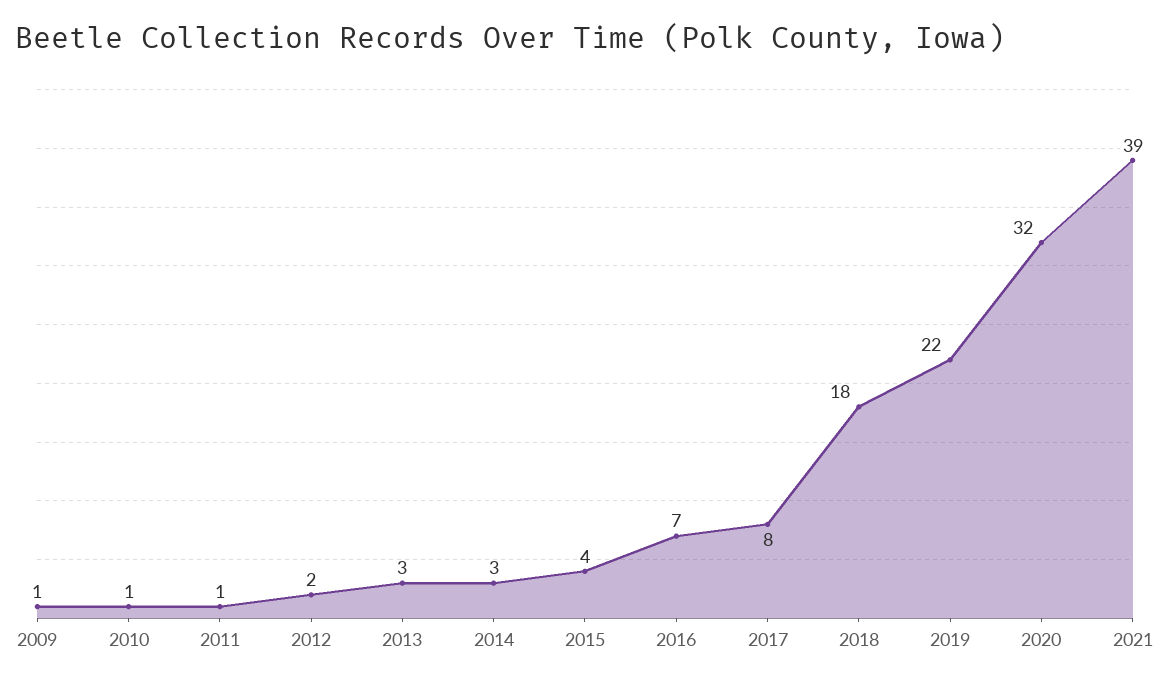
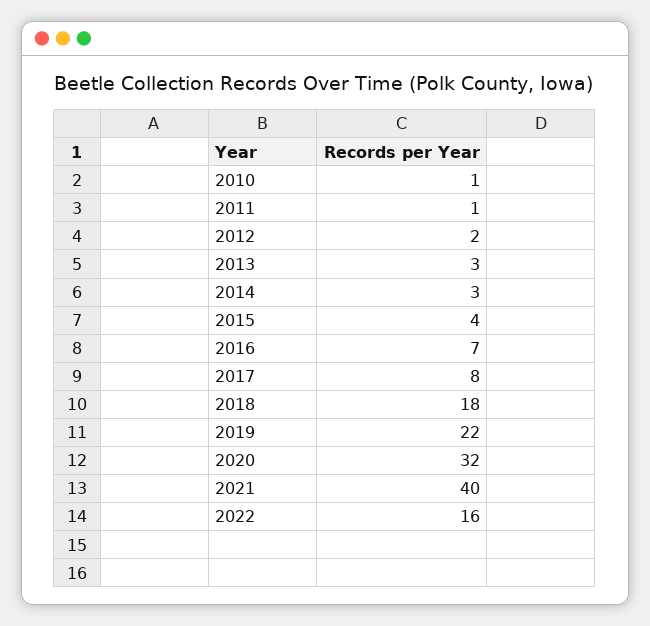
2009: 1 -> none
2021: 39 -> 40
2022: none -> 16

